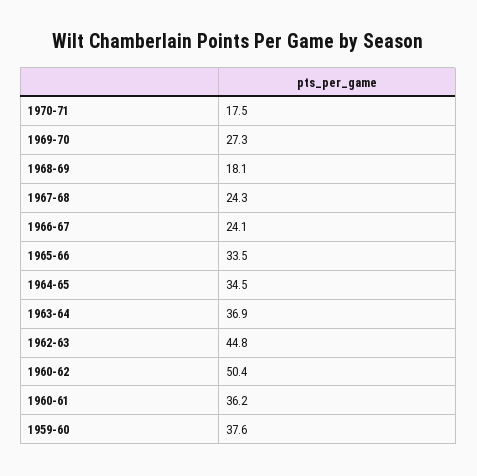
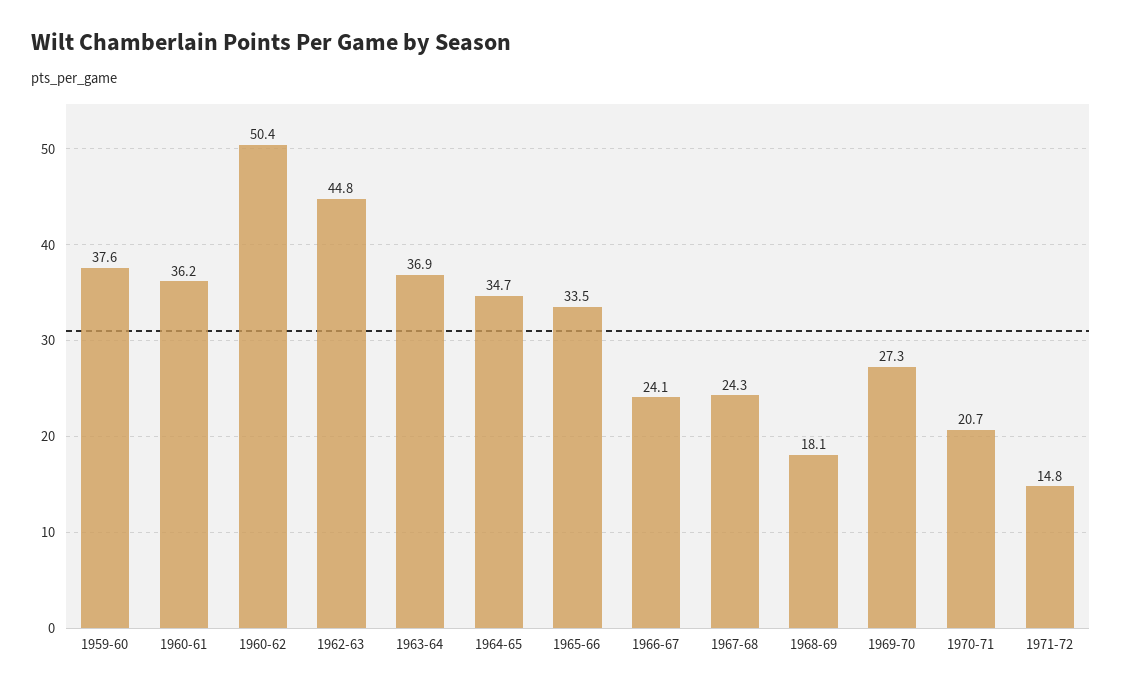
1970-71: 17.5 -> 20.7
1964-65: 34.5 -> 34.7
1971-72: none -> 14.8

